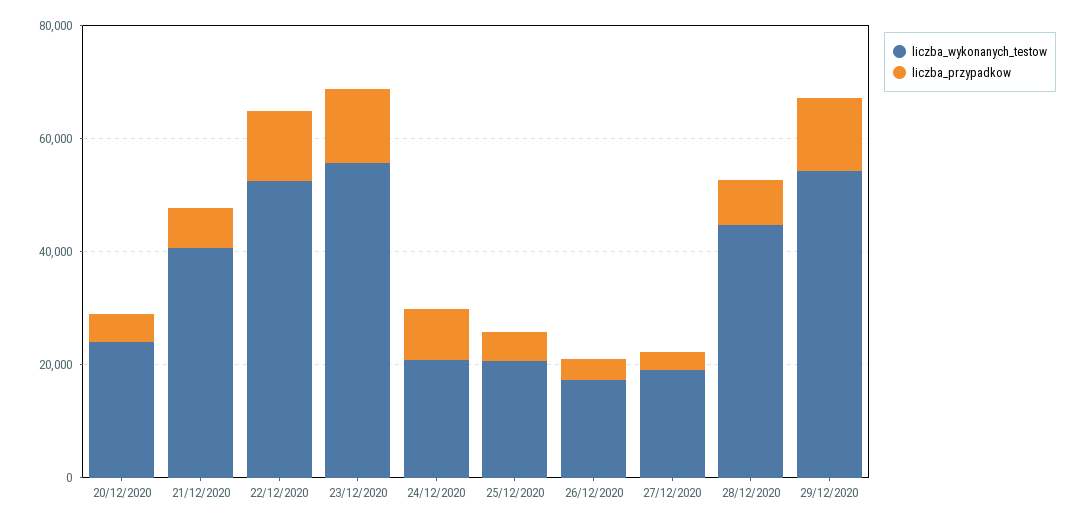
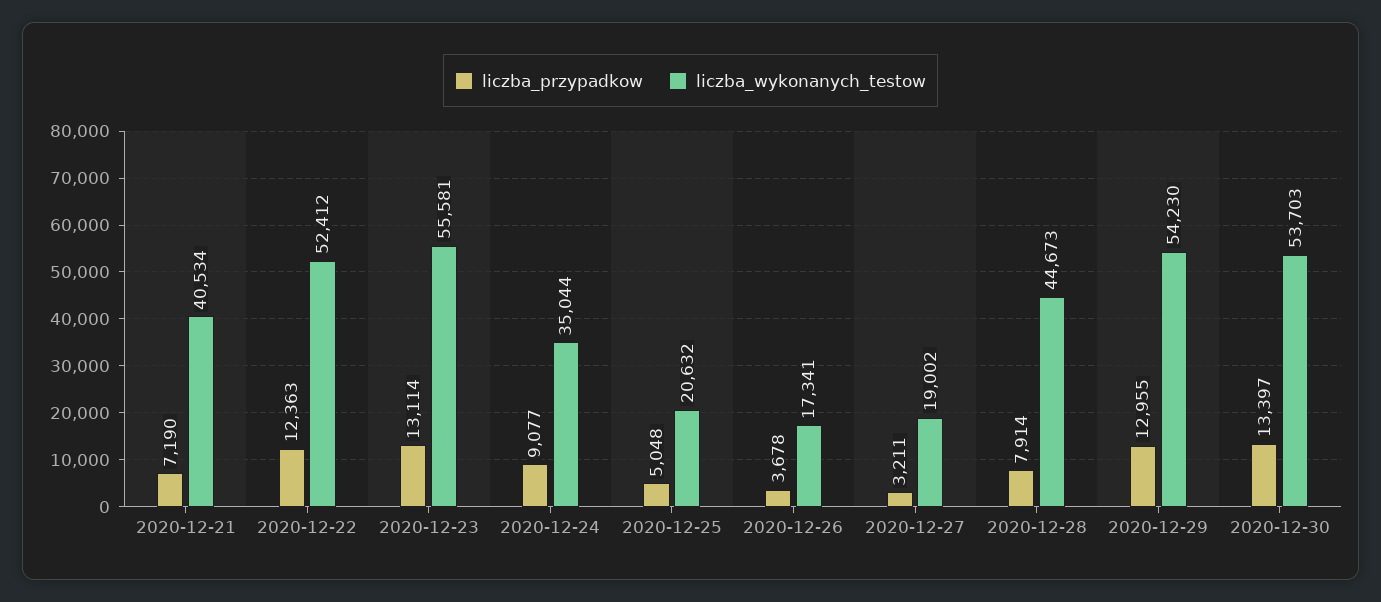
liczba_wykonanych_testow, 20/12/2020: 25000 -> none
liczba_przypadkow, 20/12/2020: 5000 -> none
liczba_wykonanych_testow, 24/12/2020: 20000 -> 35044
liczba_przypadkow, 2020-12-30: none -> 13397
liczba_wykonanych_testow, 2020-12-30: none -> 53703

